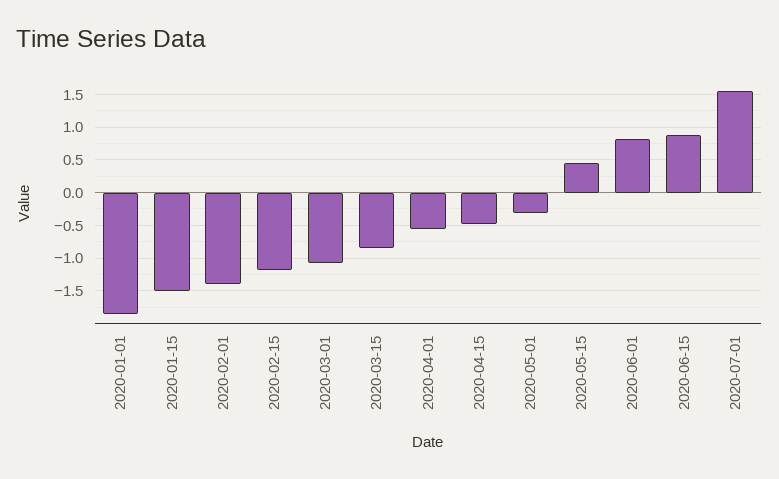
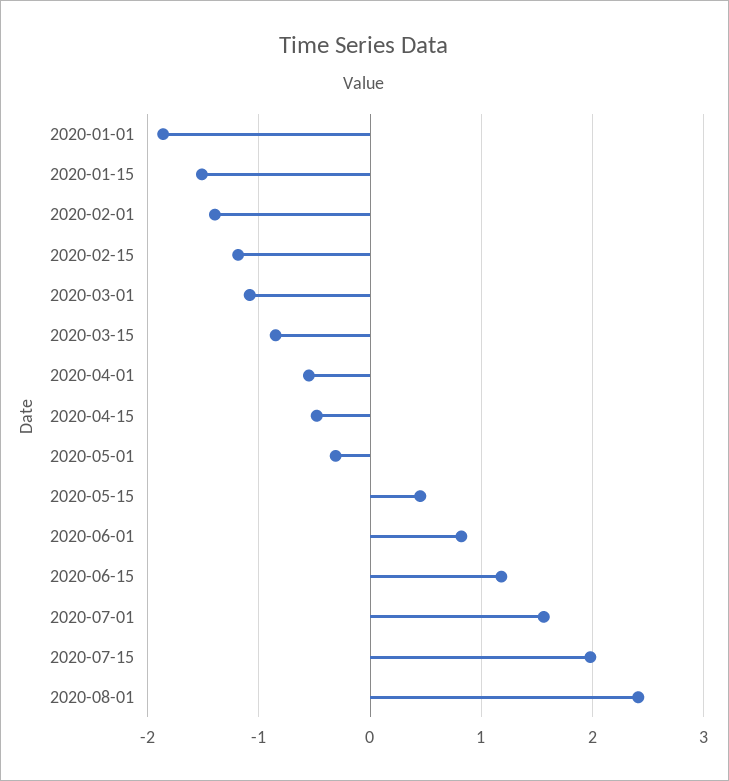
2020-06-15: 0.9 -> 1.2
2020-07-15: none -> 2
2020-08-01: none -> 2.4

